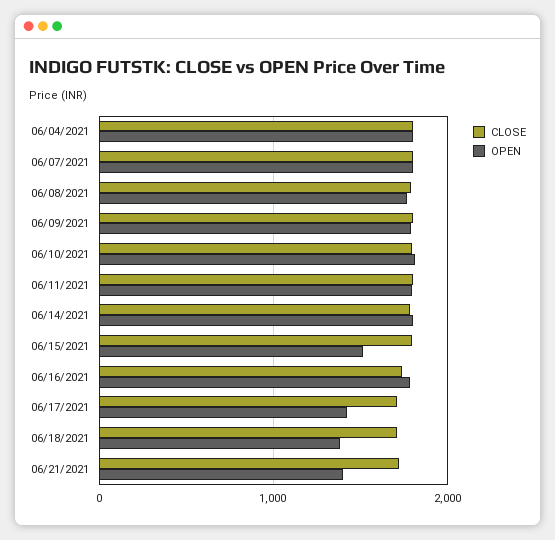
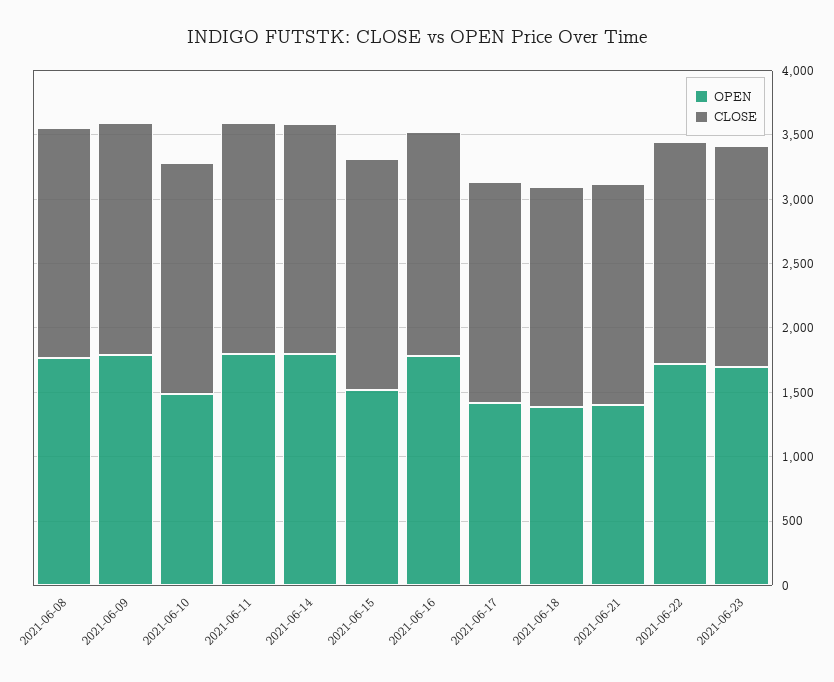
CLOSE, 06/04/2021: 1800 -> none
OPEN, 06/04/2021: 1800 -> none
CLOSE, 06/07/2021: 1800 -> none
OPEN, 06/07/2021: 1800 -> none
OPEN, 06/10/2021: 1800 -> 1500
OPEN, 2021-06-22: none -> 1700
CLOSE, 2021-06-22: none -> 1700
OPEN, 2021-06-23: none -> 1700
CLOSE, 2021-06-23: none -> 1700

